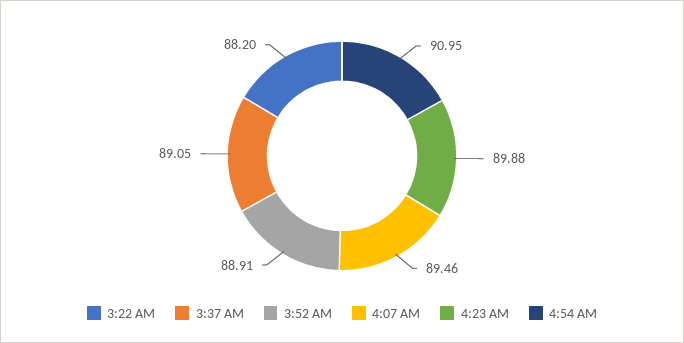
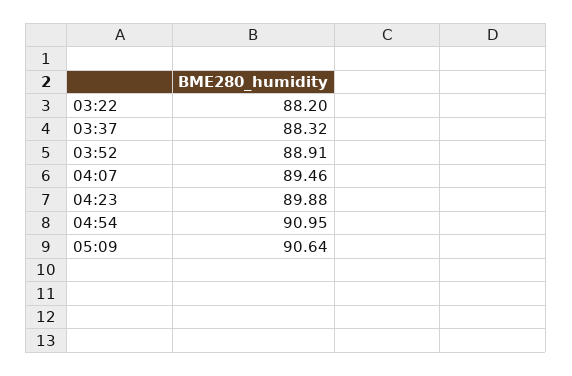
3:37 AM: 89.05 -> 88.32
05:09: none -> 90.64

